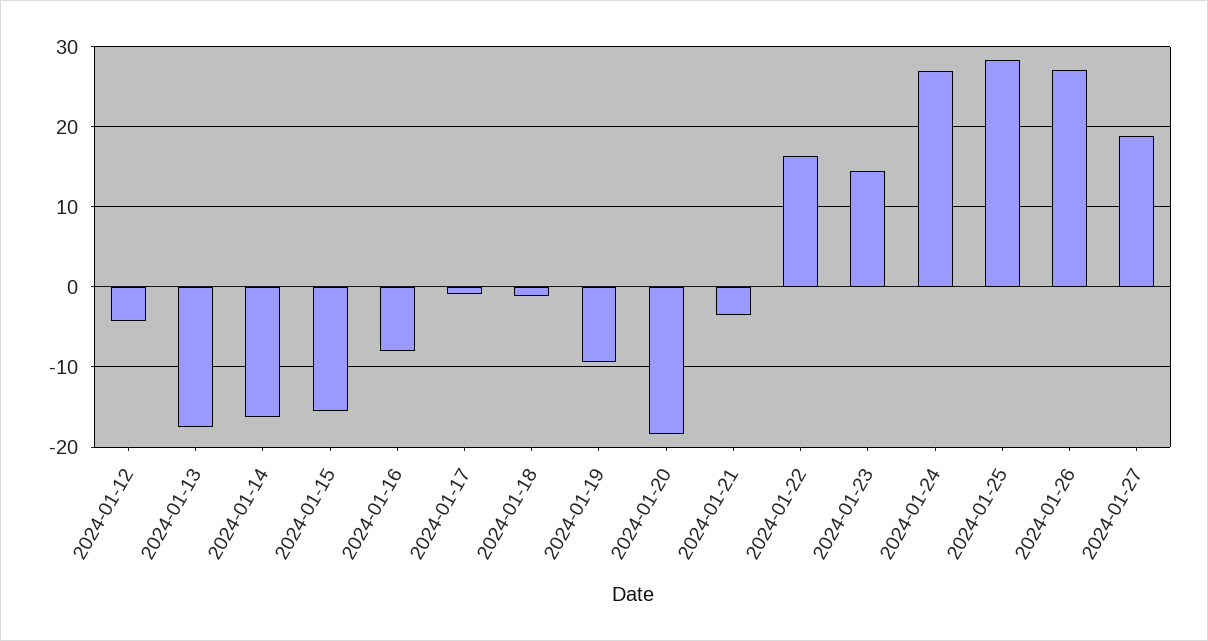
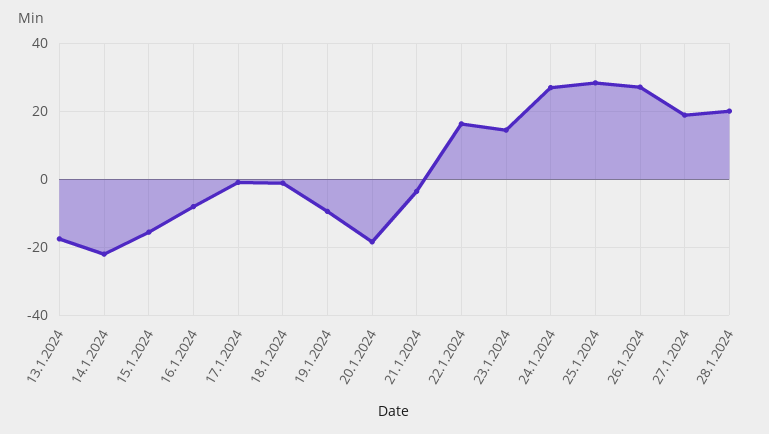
2024-01-12: -4 -> none
2024-01-14: -16 -> -22
28.1.2024: none -> 20

